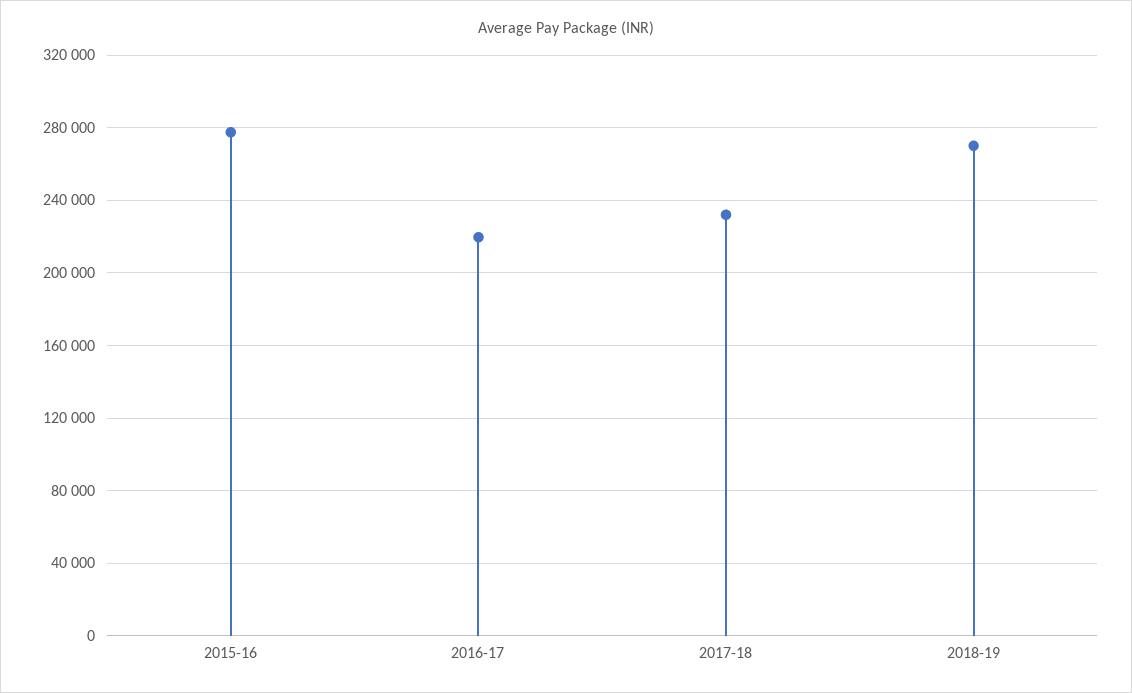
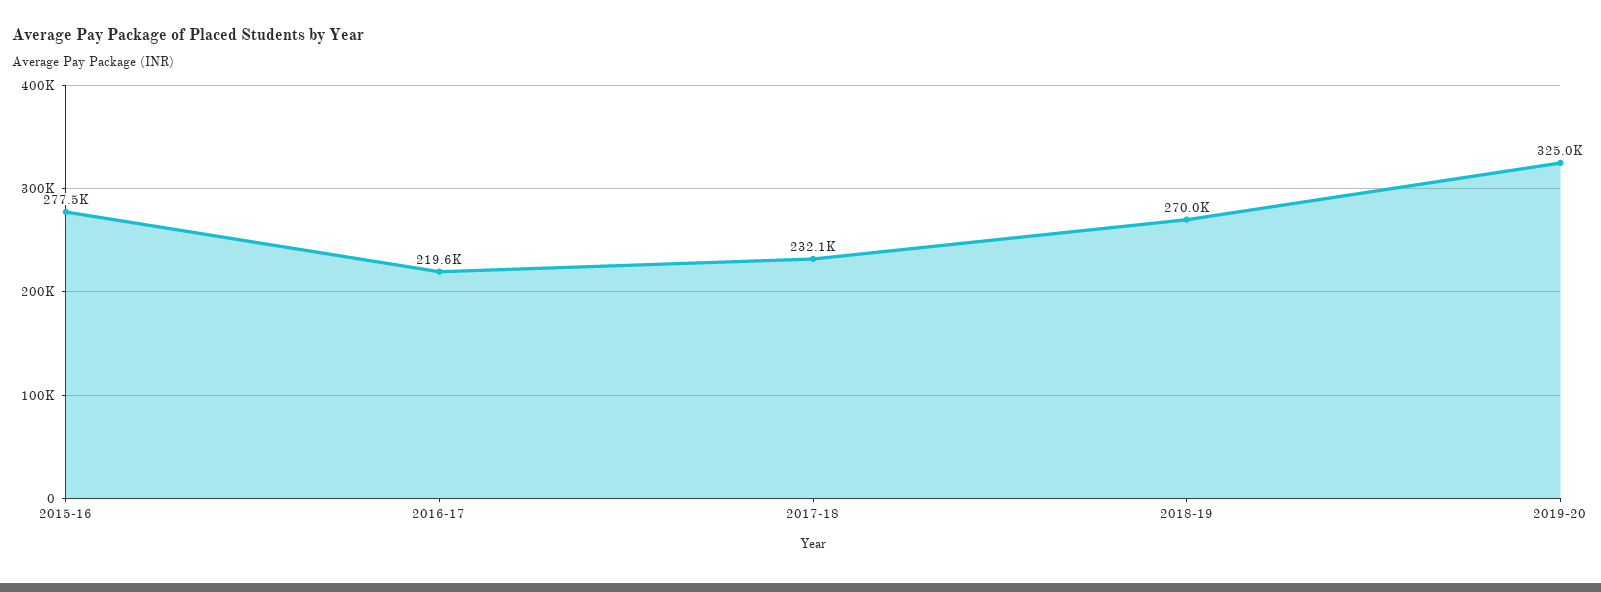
2019-20: none -> 325000

